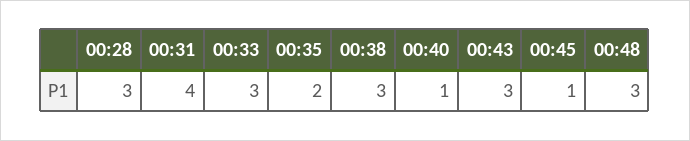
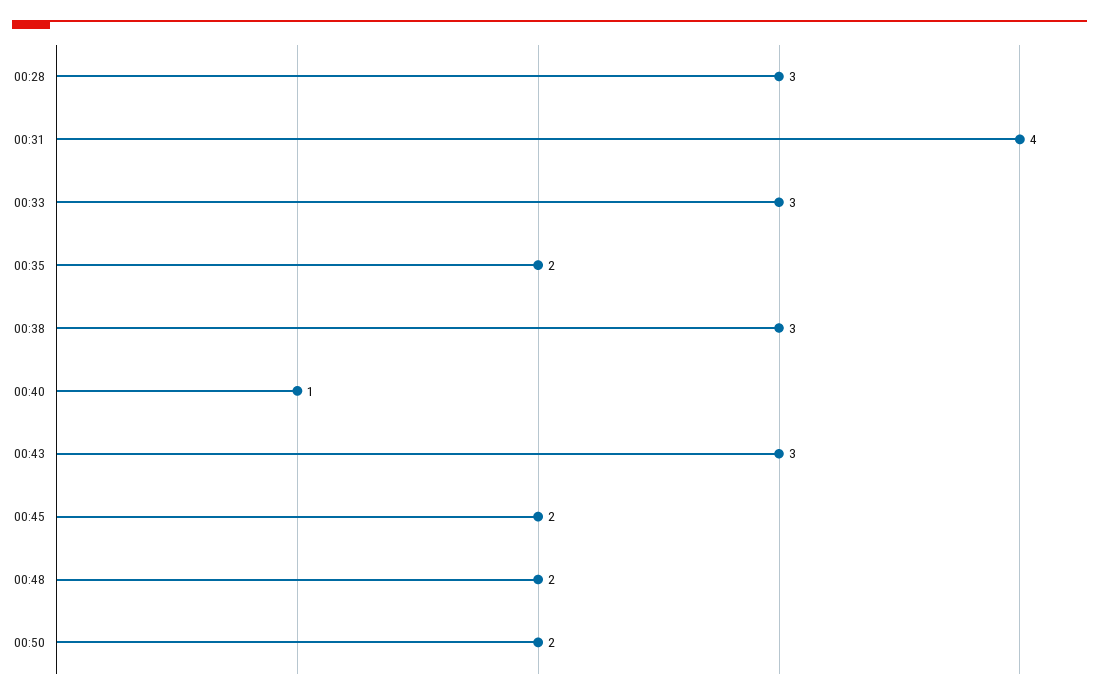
00:45: 1 -> 2
00:48: 3 -> 2
00:50: none -> 2

